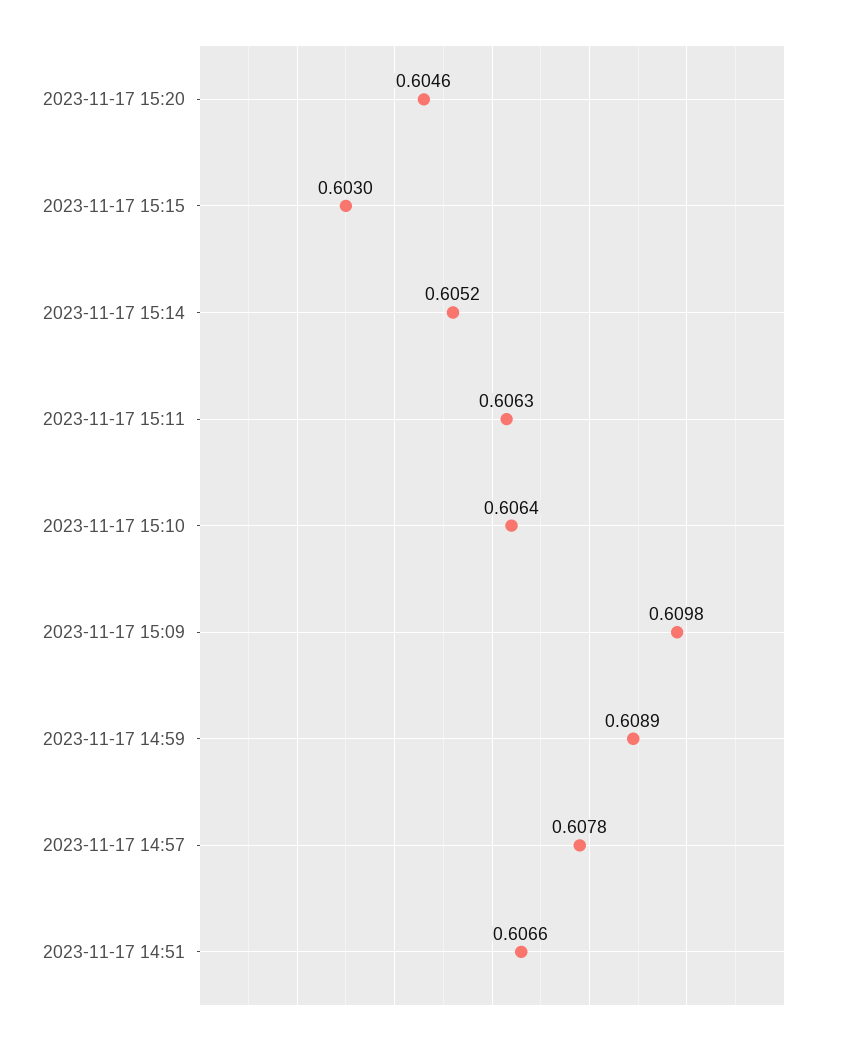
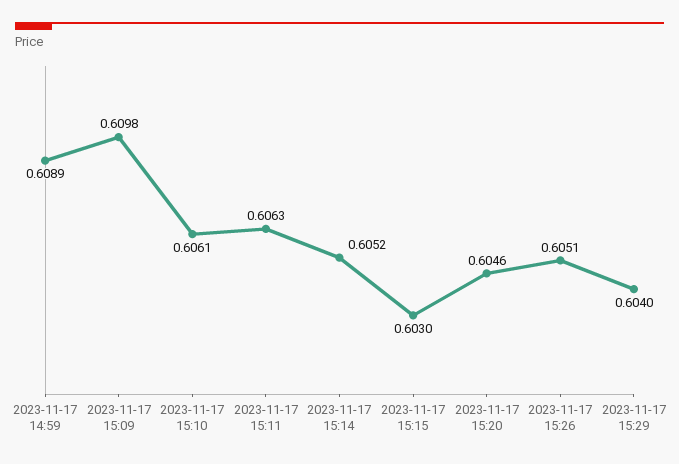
2023-11-17 15:10: 0.6064 -> 0.6061
2023-11-17 14:57: 0.6078 -> none
2023-11-17 14:51: 0.6066 -> none
2023-11-17 15:26: none -> 0.6051
2023-11-17 15:29: none -> 0.604

